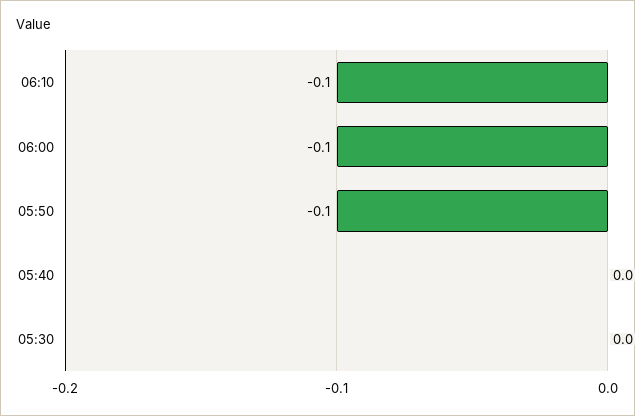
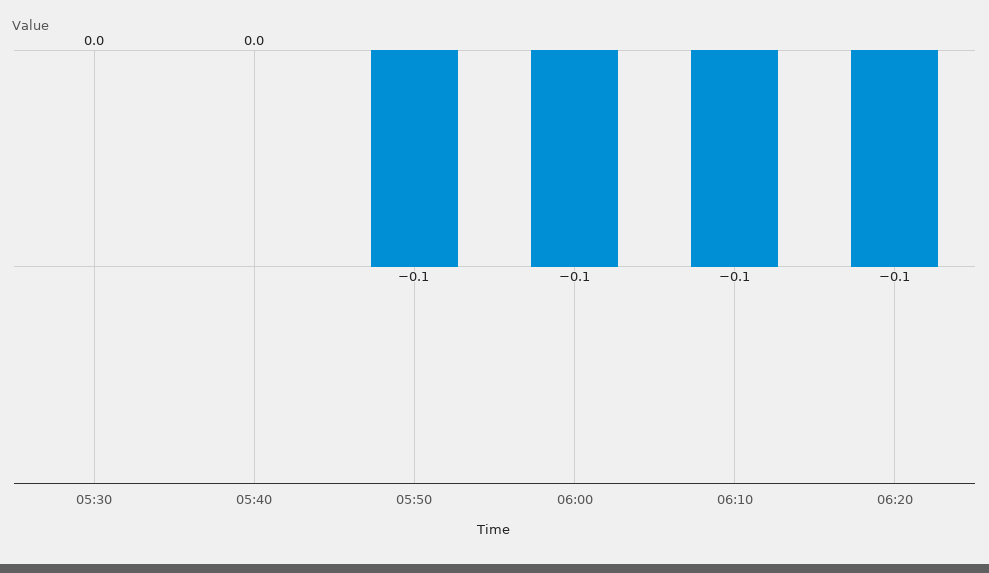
06:20: none -> -0.1

